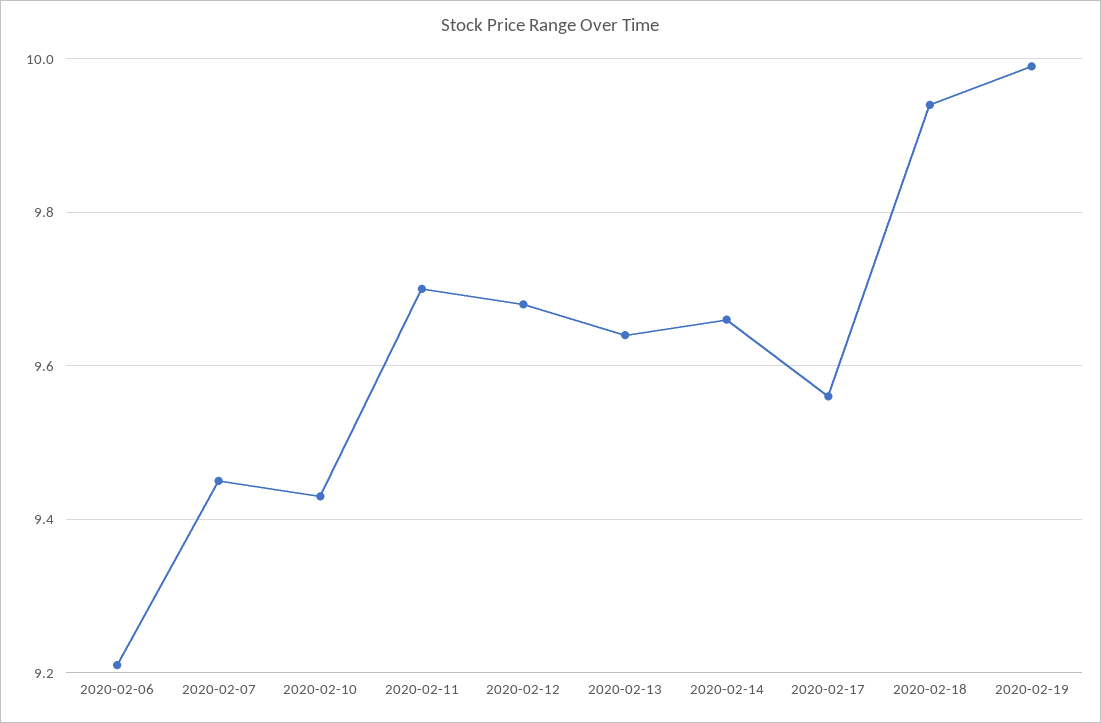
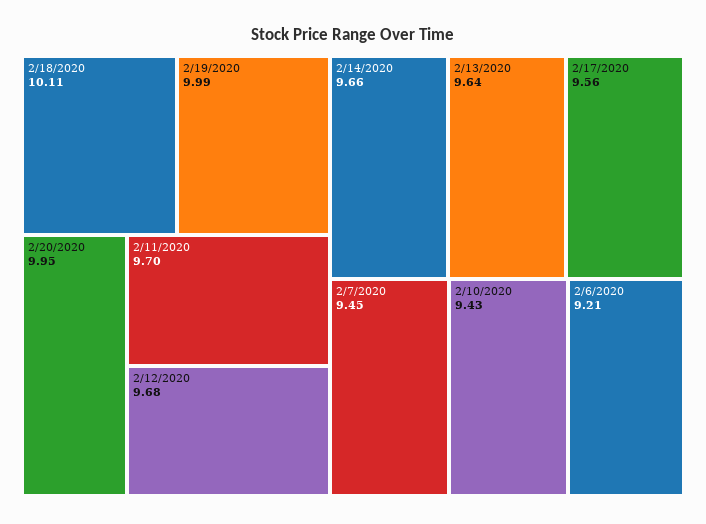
2020-02-18: 9.95 -> 10.11
2/20/2020: none -> 9.95

